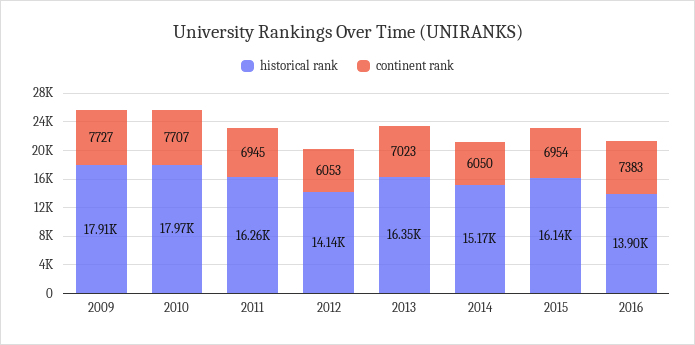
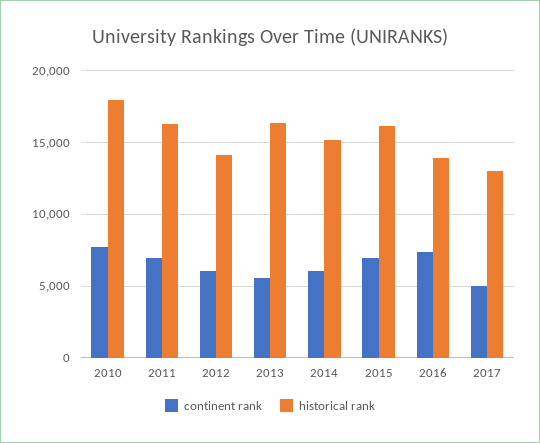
historical rank, 2009: 17910 -> none
continent rank, 2009: 7727 -> none
continent rank, 2013: 7023 -> 5500
continent rank, 2017: none -> 5000
historical rank, 2017: none -> 13000

